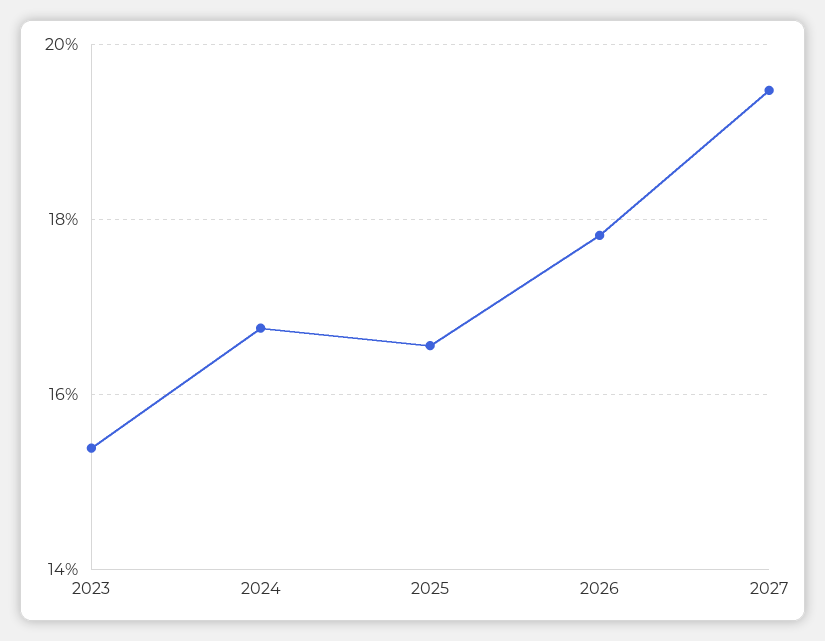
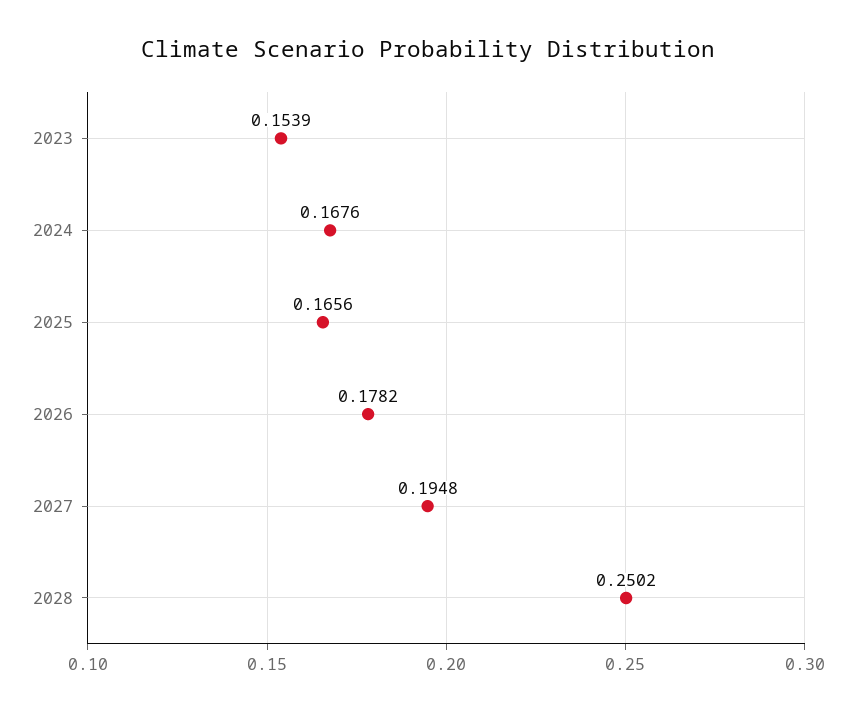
2028: none -> 0.2502

